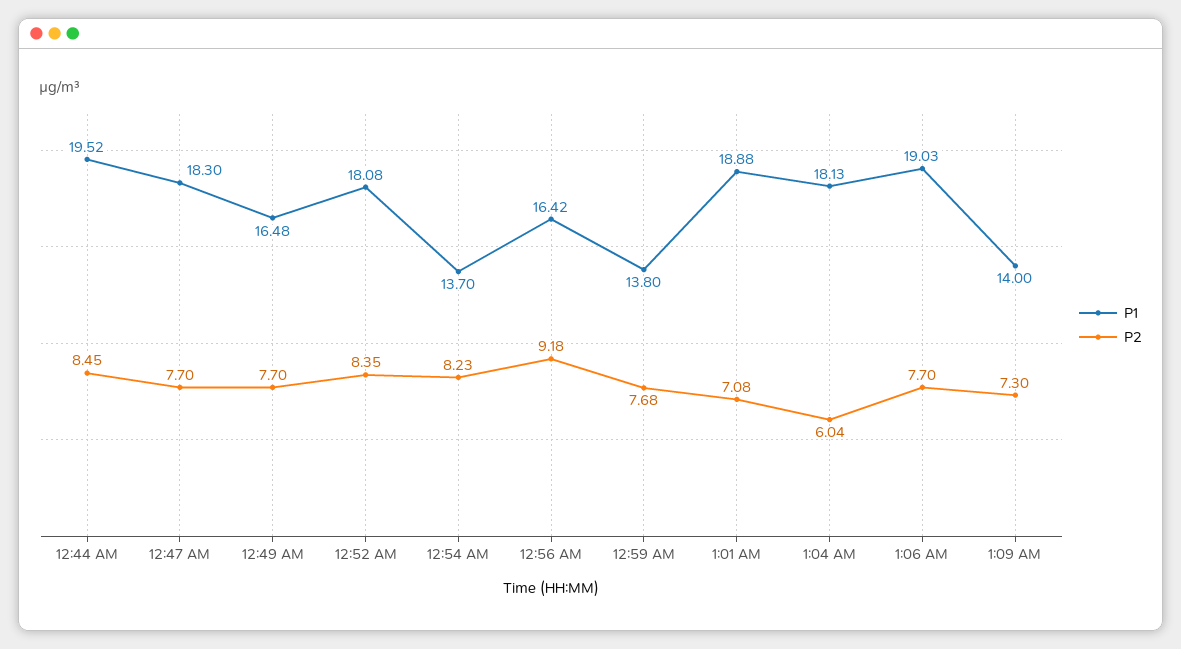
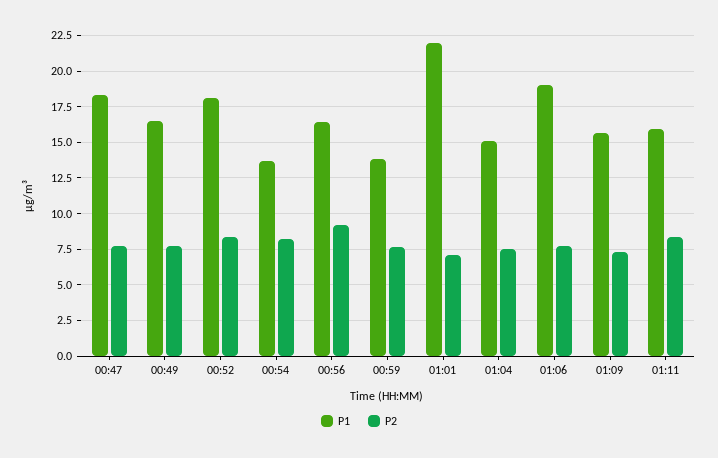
P1, 12:44 AM: 19.52 -> none
P2, 12:44 AM: 8.45 -> none
P1, 1:01 AM: 18.88 -> 22
P1, 1:04 AM: 18.13 -> 15
P2, 1:04 AM: 6.04 -> 7.5
P1, 1:09 AM: 14 -> 15.5
P1, 01:11: none -> 16
P2, 01:11: none -> 8.5

